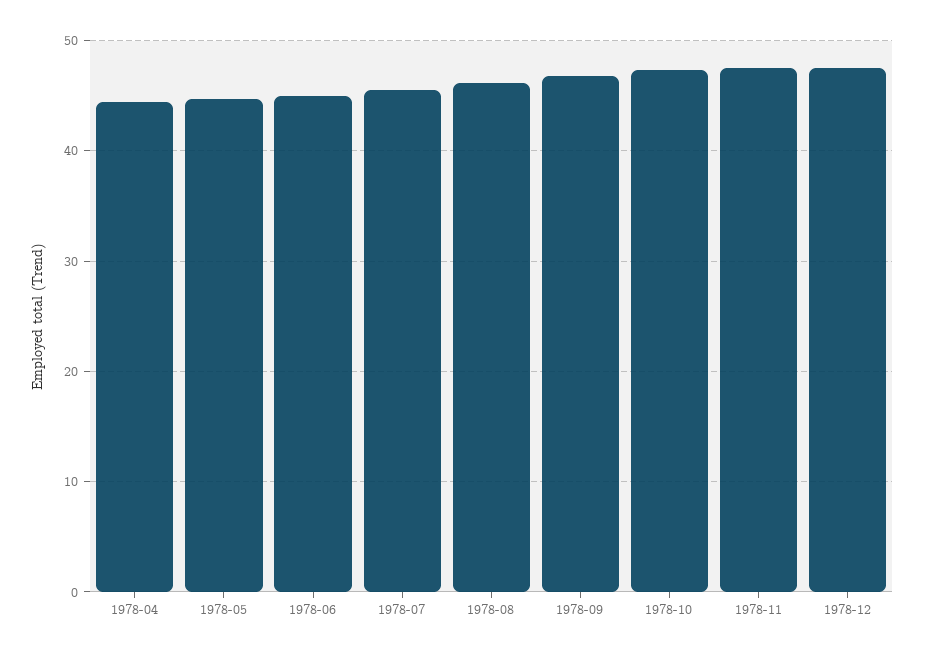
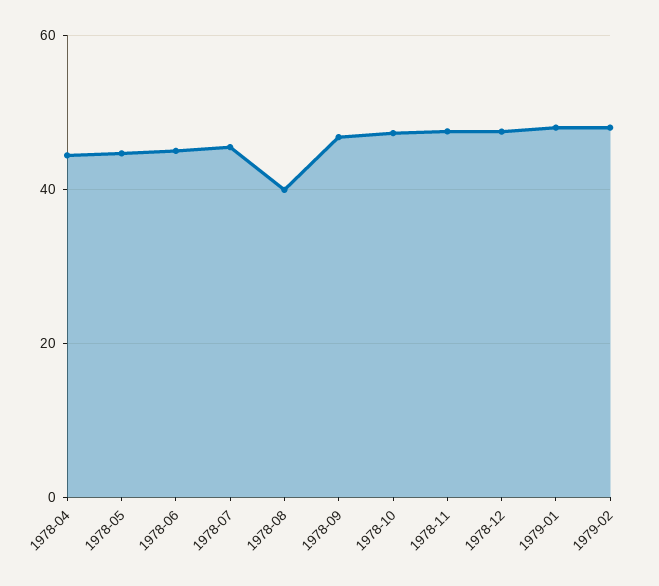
1978-08: 46 -> 40
1979-01: none -> 48
1979-02: none -> 48

